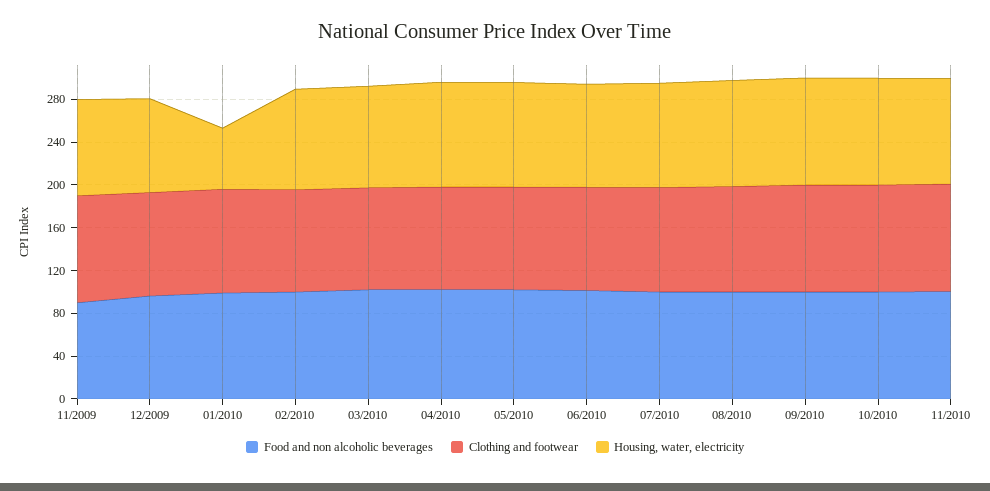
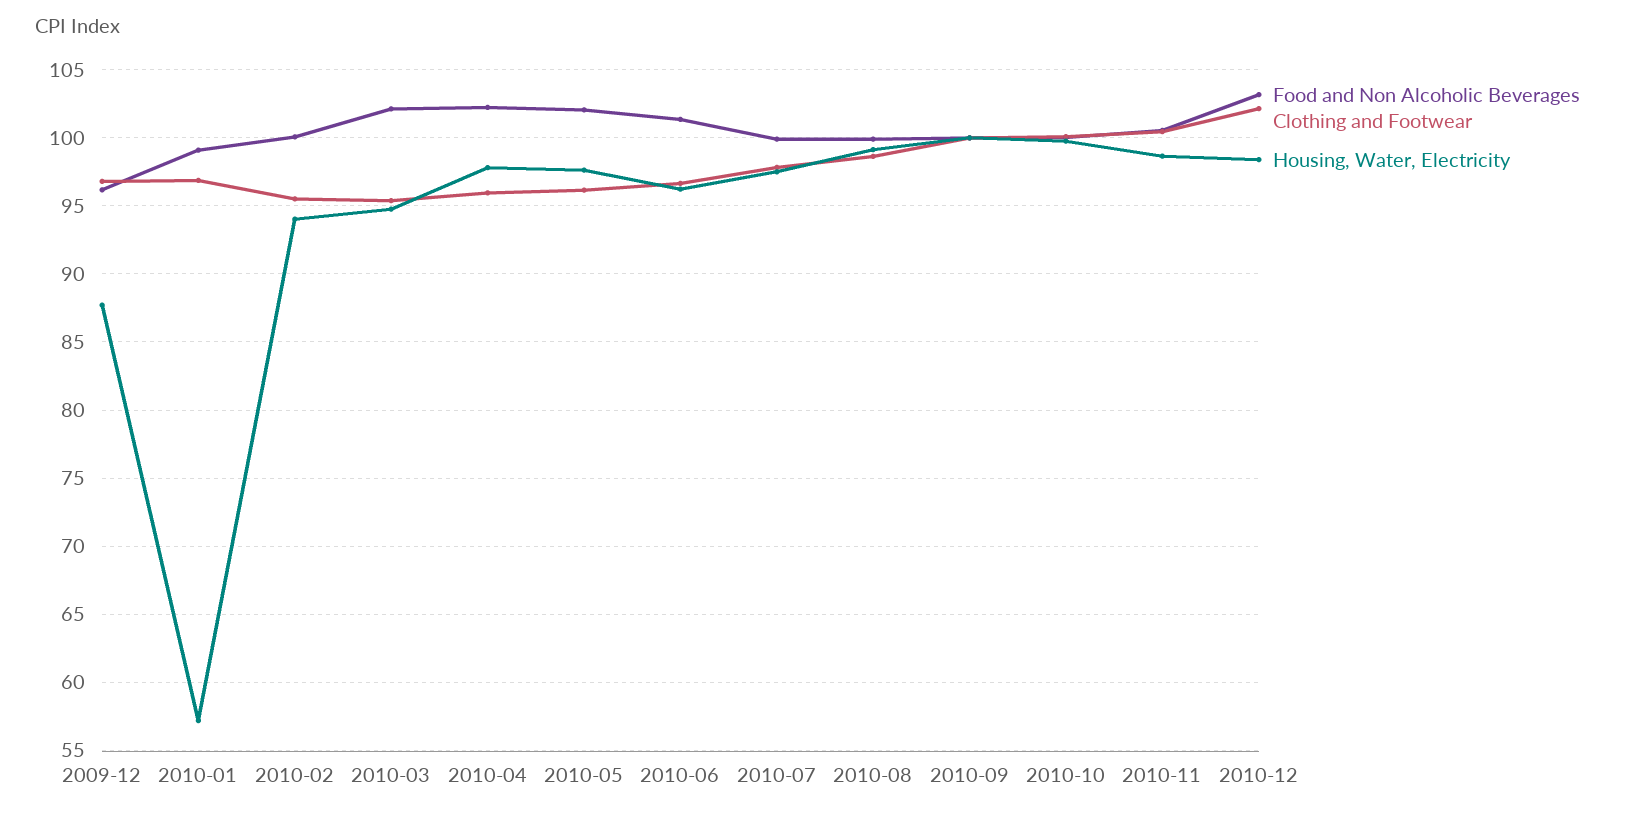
Food and non alcoholic beverages, 11/2009: 90 -> none
Clothing and footwear, 11/2009: 100 -> none
Housing, water, electricity, 11/2009: 90 -> none
Food and non alcoholic beverages, 2010-12: none -> 103
Clothing and footwear, 2010-12: none -> 102
Housing, water, electricity, 2010-12: none -> 98.5

